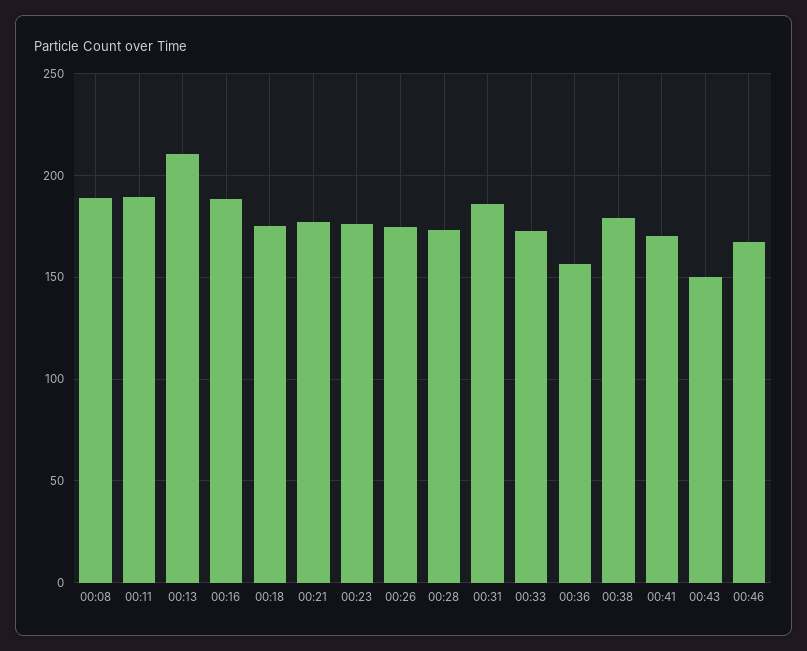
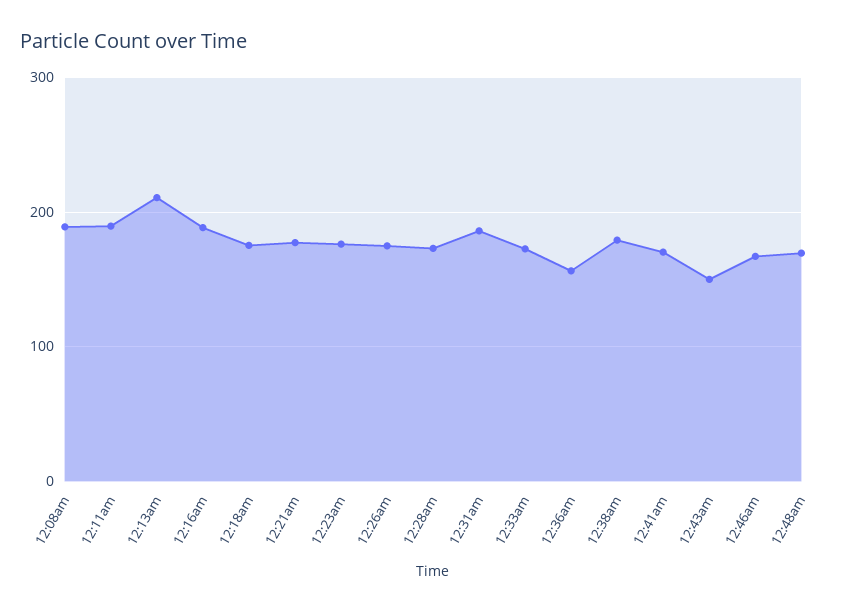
12:48am: none -> 170

